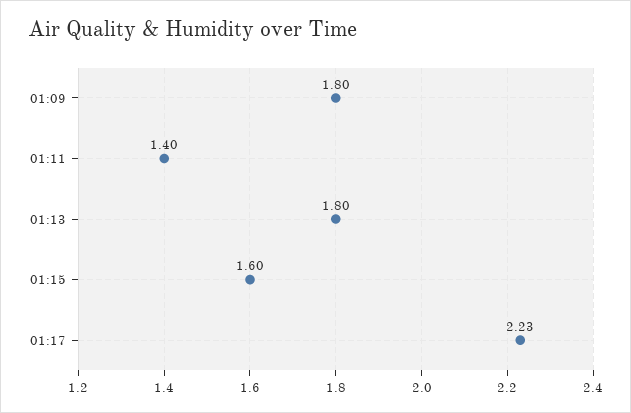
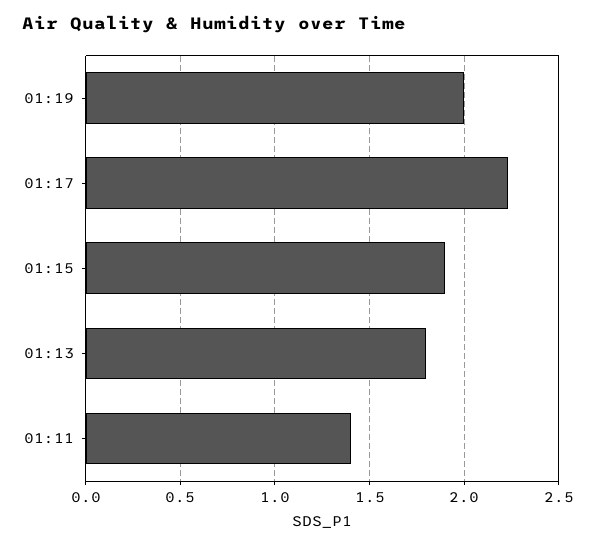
01:09: 1.8 -> none
01:15: 1.6 -> 1.9
01:19: none -> 2

